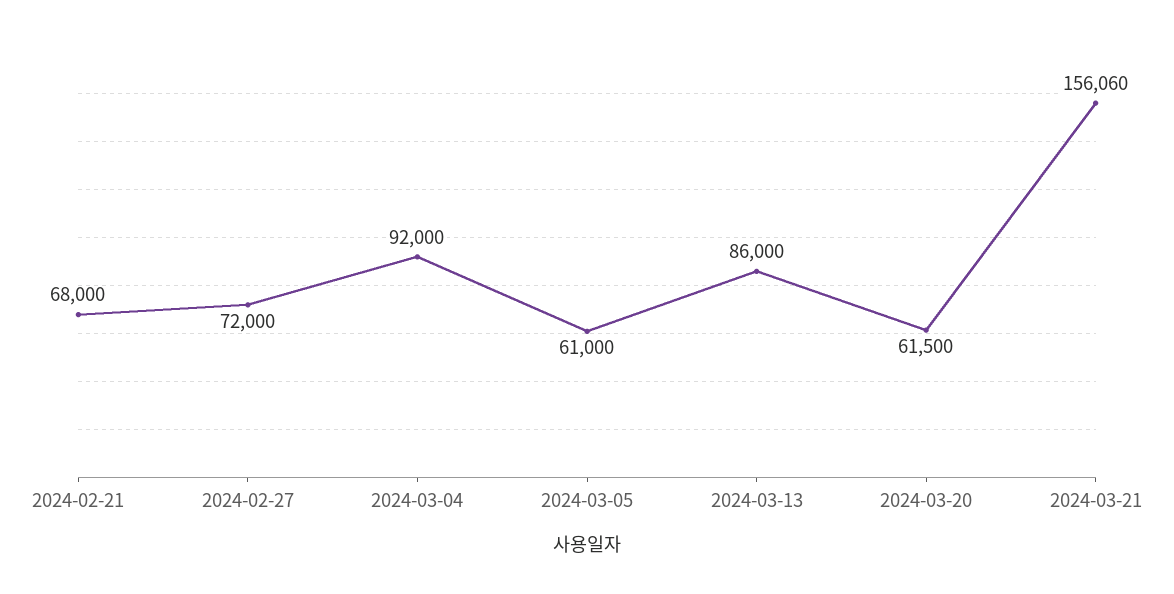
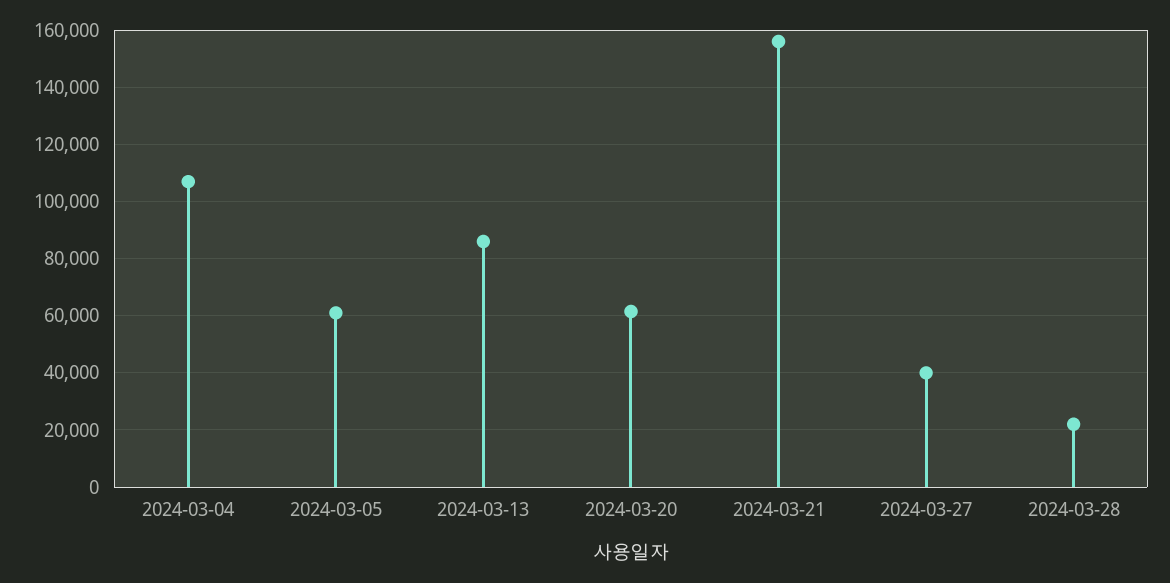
2024-02-21: 68000 -> none
2024-02-27: 72000 -> none
2024-03-04: 92000 -> 107500
2024-03-27: none -> 40000
2024-03-28: none -> 22500

